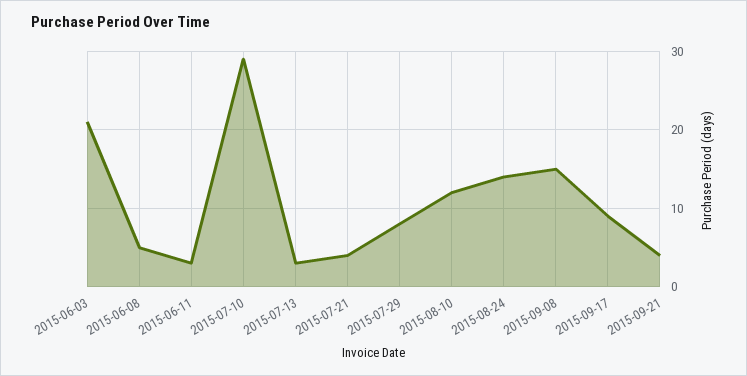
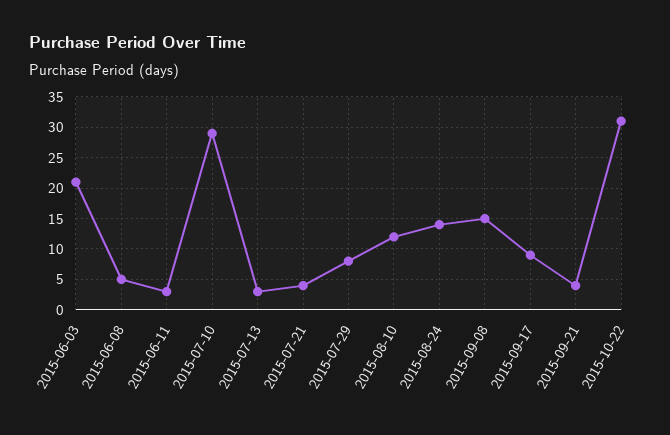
2015-10-22: none -> 31

